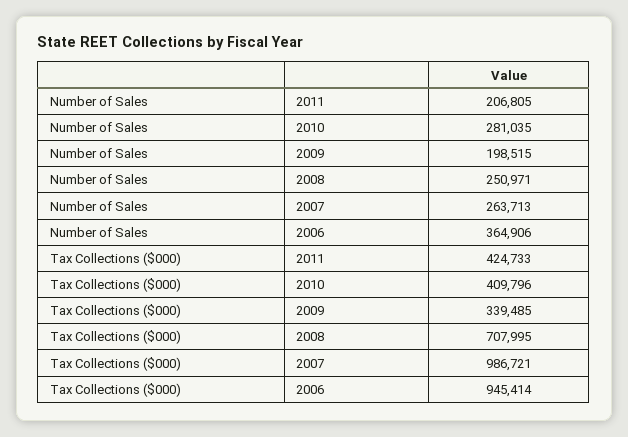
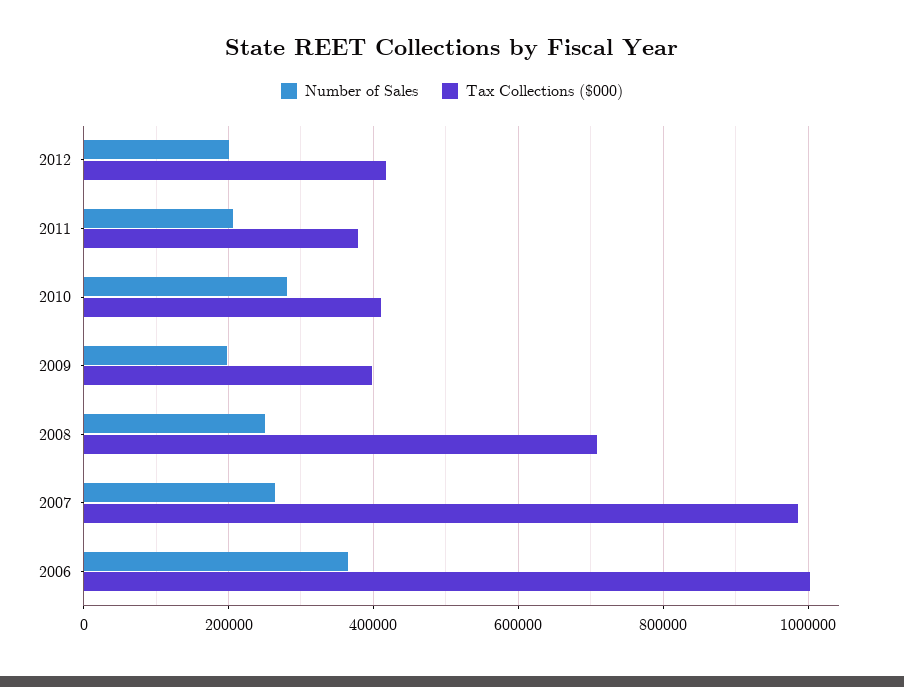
Tax Collections ($000), 2011: 424733 -> 380000
Tax Collections ($000), 2009: 339485 -> 400000
Tax Collections ($000), 2006: 945414 -> 1000000
Number of Sales, 2012: none -> 200000
Tax Collections ($000), 2012: none -> 420000

